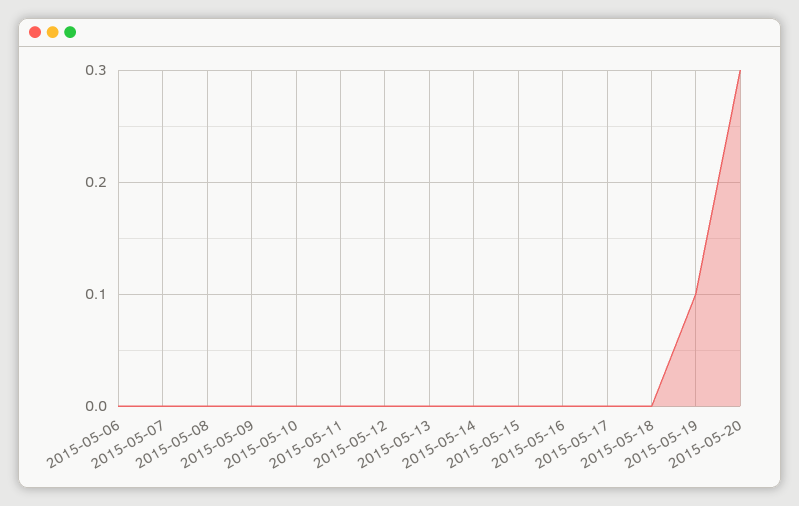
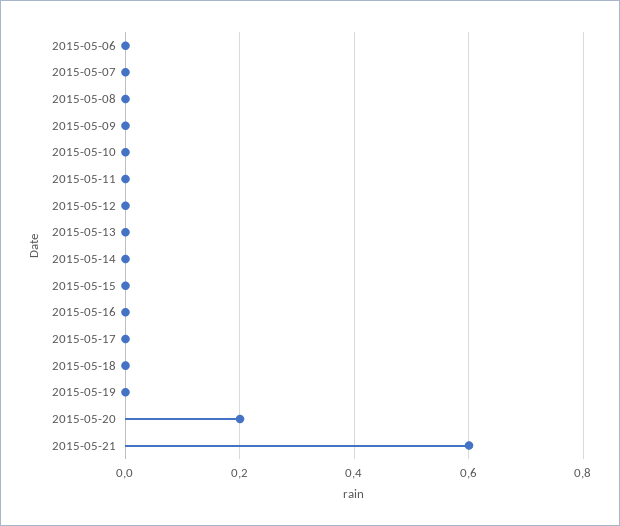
2015-05-19: 0.1 -> 0
2015-05-20: 0.3 -> 0.2
2015-05-21: none -> 0.6

